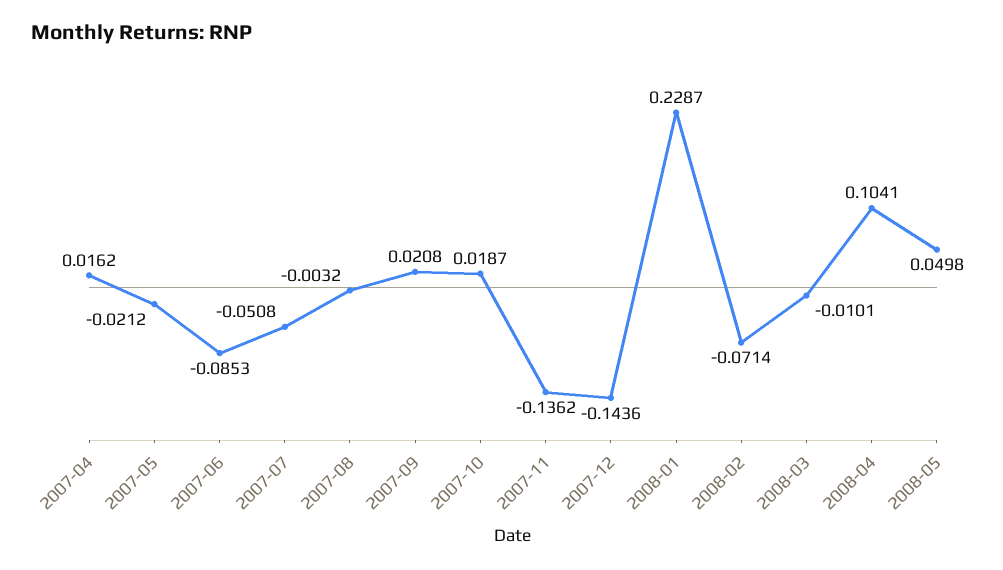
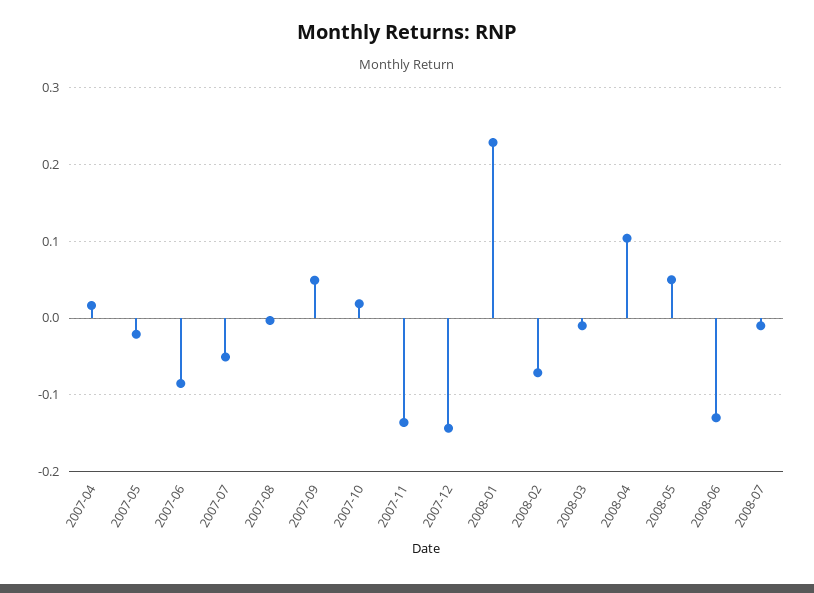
2007-09: 0.0208 -> 0.05
2008-06: none -> -0.13
2008-07: none -> -0.01

